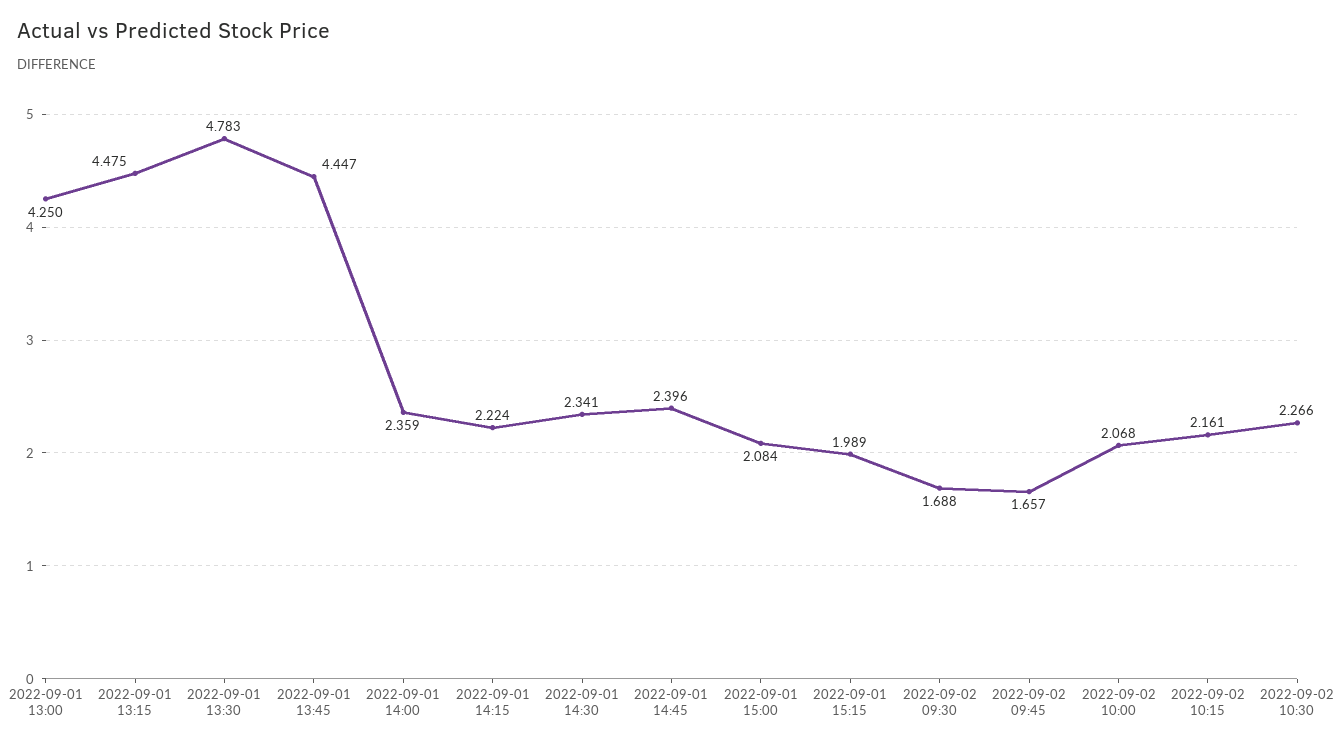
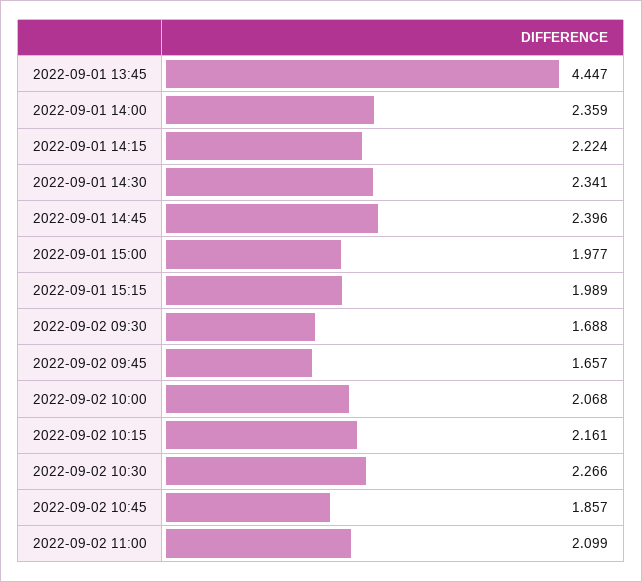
2022-09-01 13:00: 4.25 -> none
2022-09-01 13:15: 4.475 -> none
2022-09-01 13:30: 4.783 -> none
2022-09-01 15:00: 2.084 -> 1.977
2022-09-02 10:45: none -> 1.857
2022-09-02 11:00: none -> 2.099

